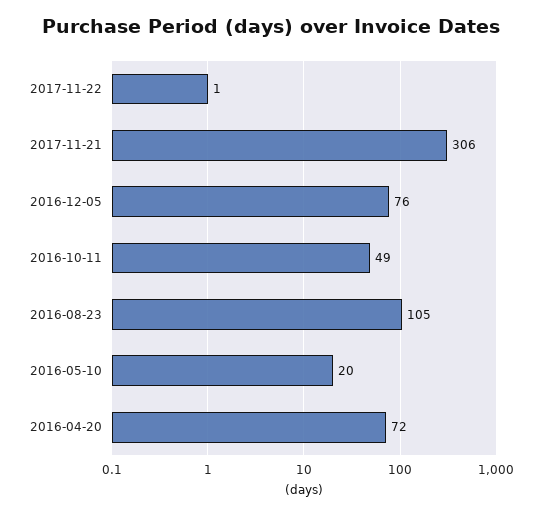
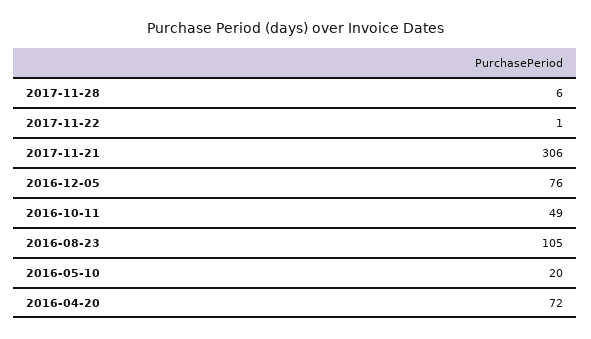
2017-11-28: none -> 6

